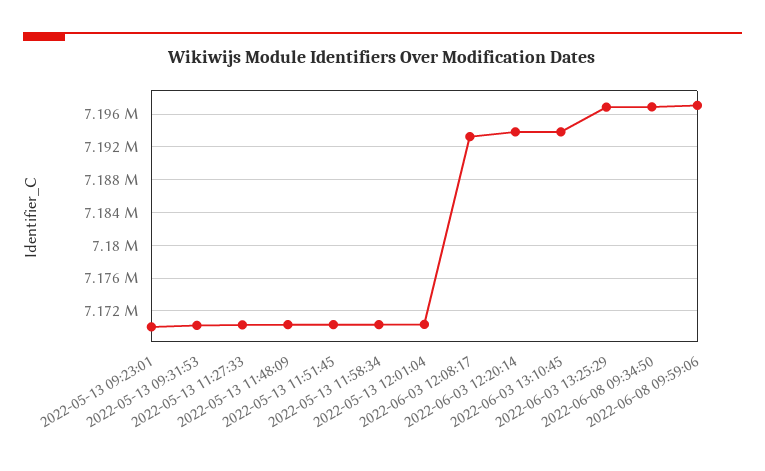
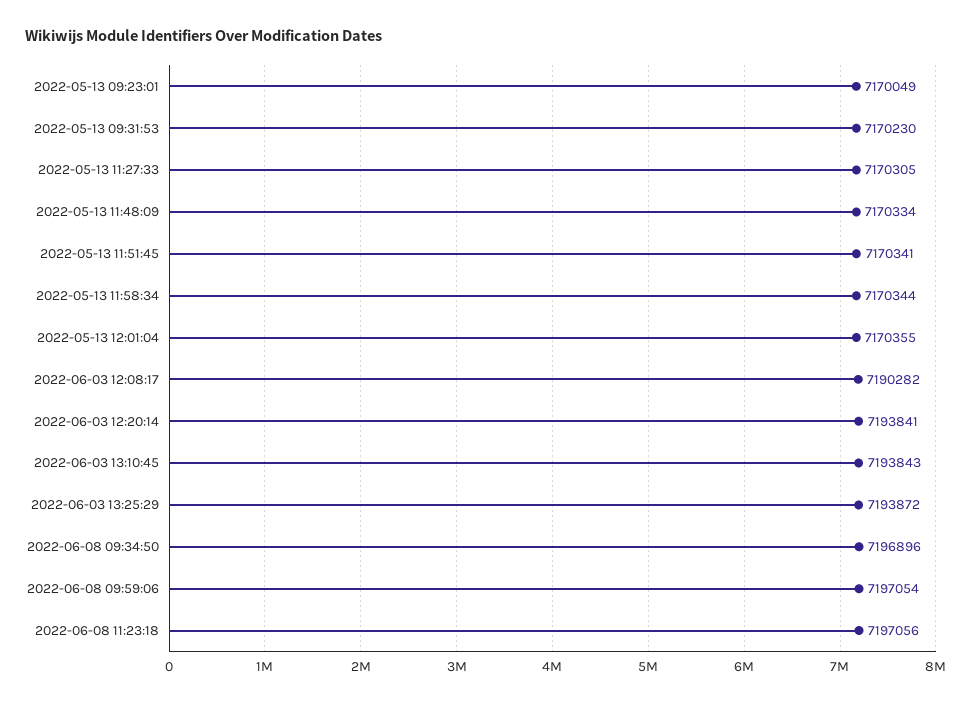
2022-06-03 12:08:17: 7193000 -> 7190282
2022-06-03 13:25:29: 7197000 -> 7193872
2022-06-08 11:23:18: none -> 7197056

